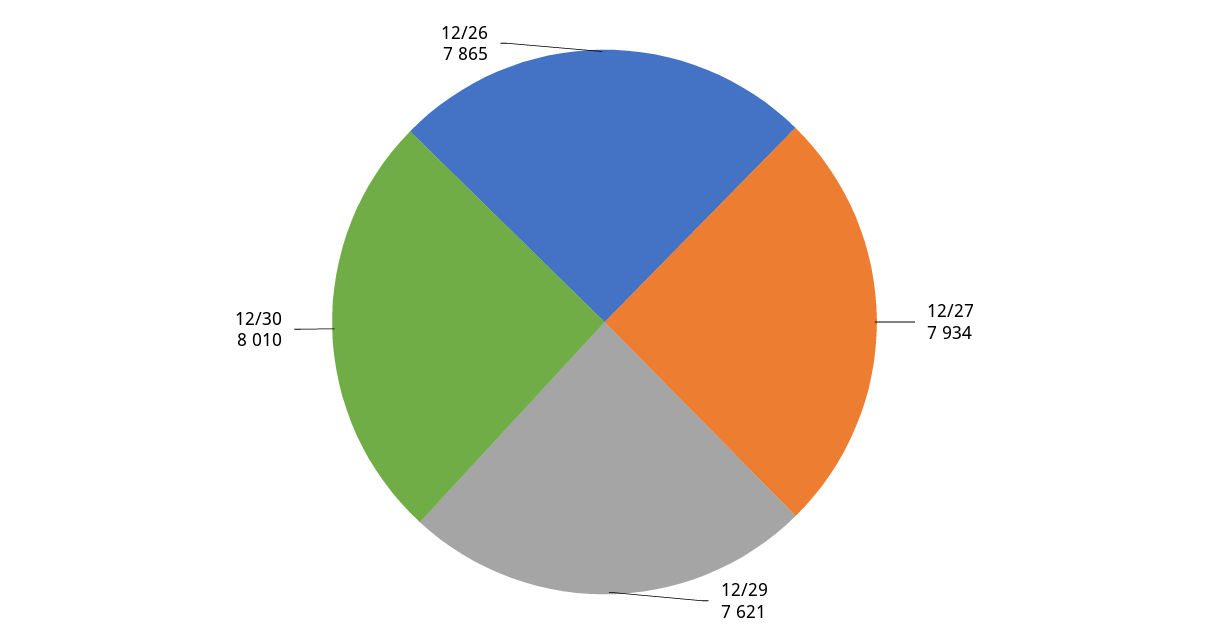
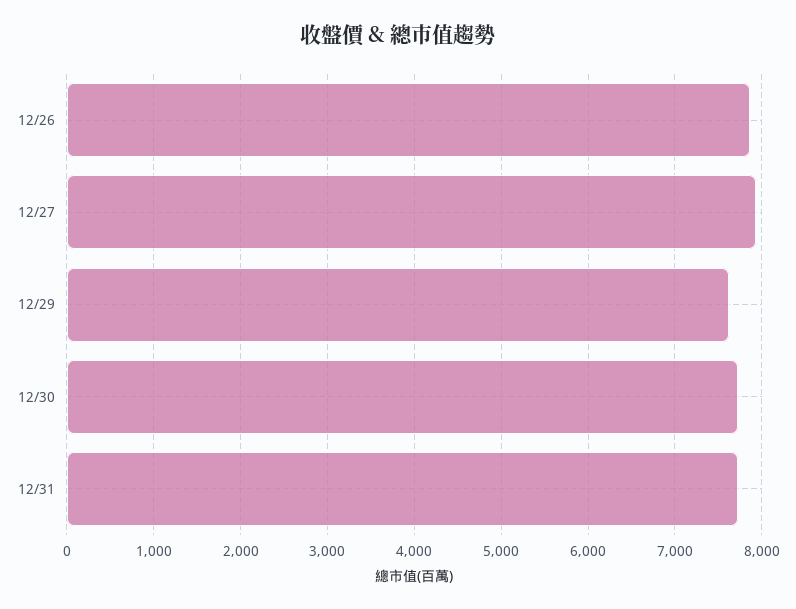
12/30: 8010 -> 7700
12/31: none -> 7700

